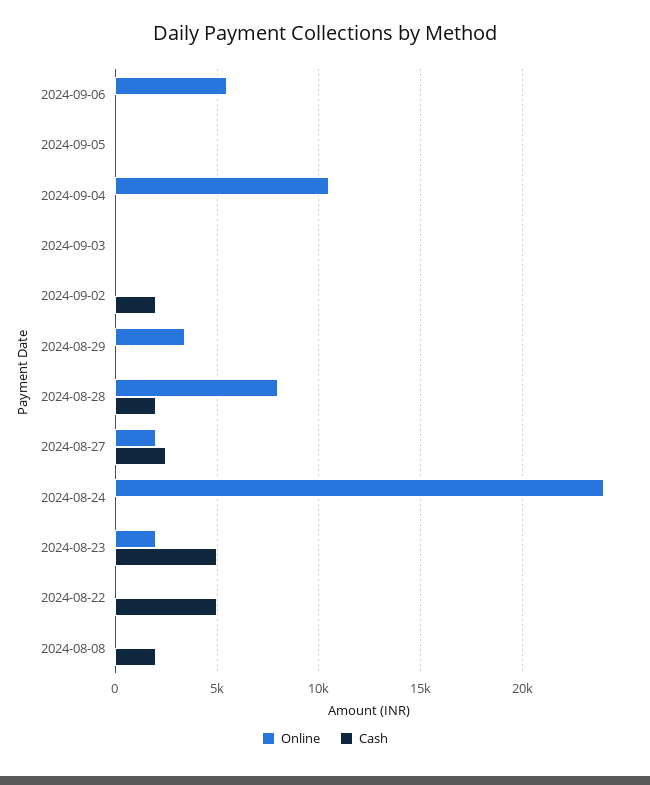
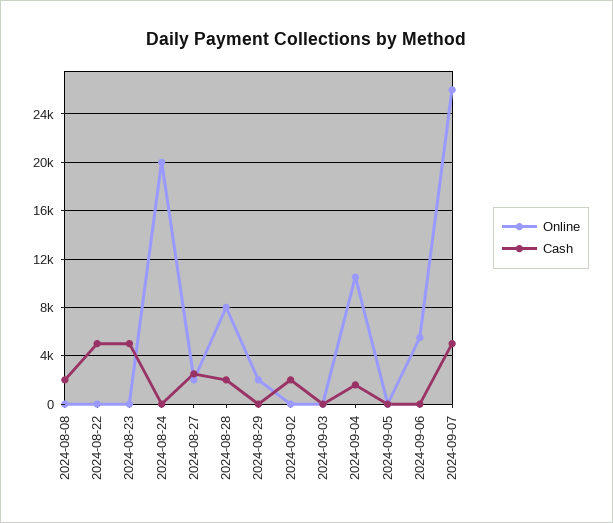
Cash, 2024-09-04: 0 -> 1500
Online, 2024-08-29: 3500 -> 2000
Online, 2024-08-24: 24000 -> 20000
Online, 2024-08-23: 2000 -> 0
Online, 2024-09-07: none -> 26000
Cash, 2024-09-07: none -> 5000

